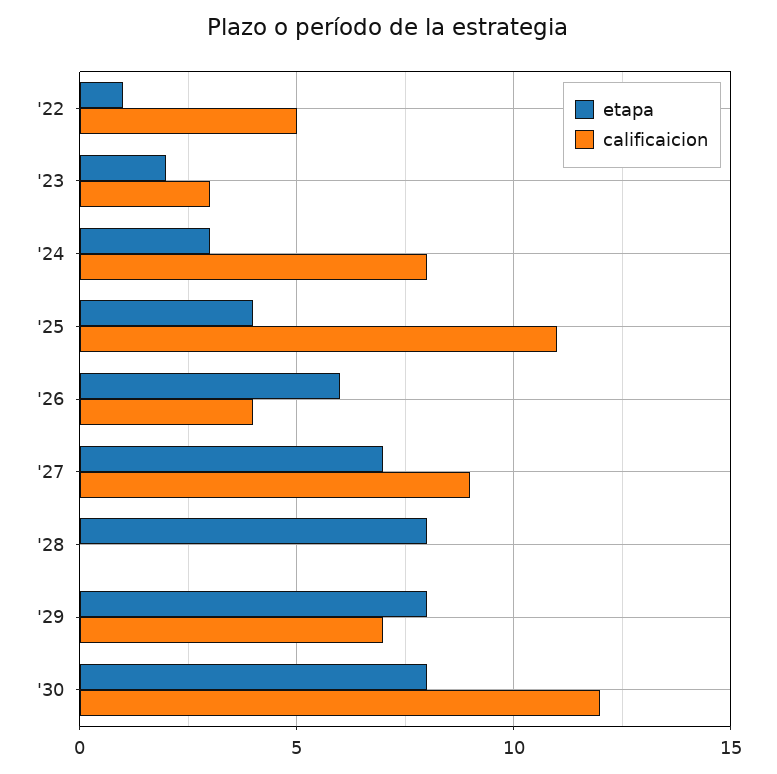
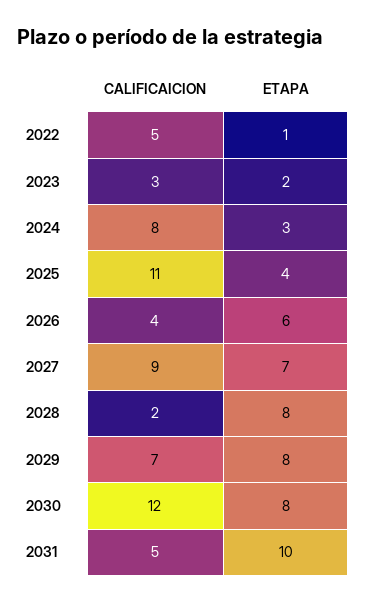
calificaicion, '28: 0 -> 2
calificaicion, 2031: none -> 5
etapa, 2031: none -> 10

